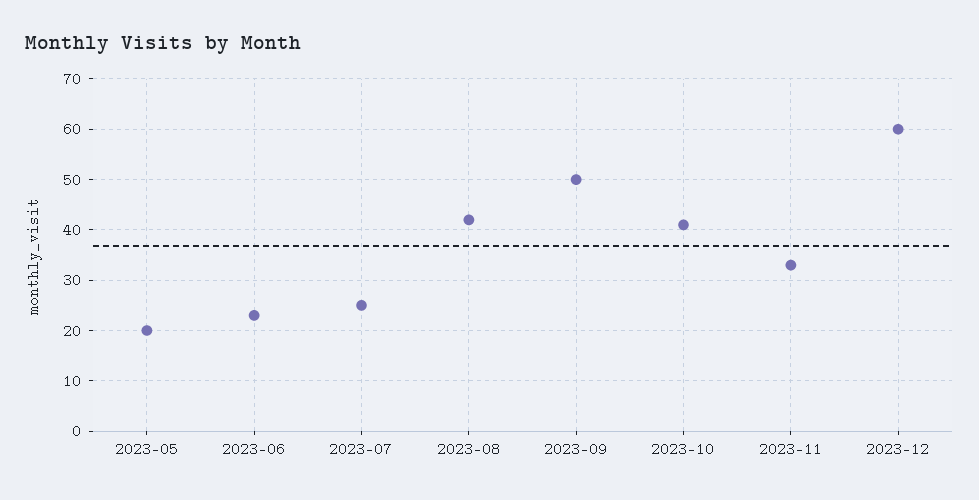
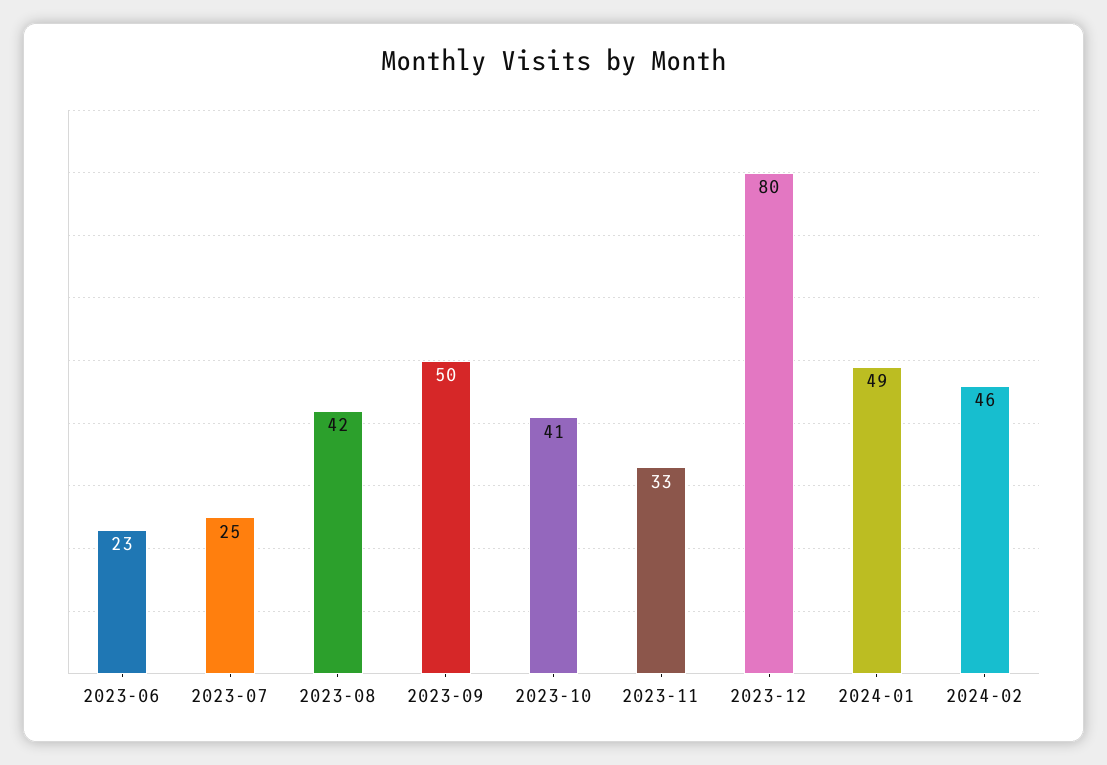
2023-05: 20 -> none
2023-12: 60 -> 80
2024-01: none -> 49
2024-02: none -> 46

